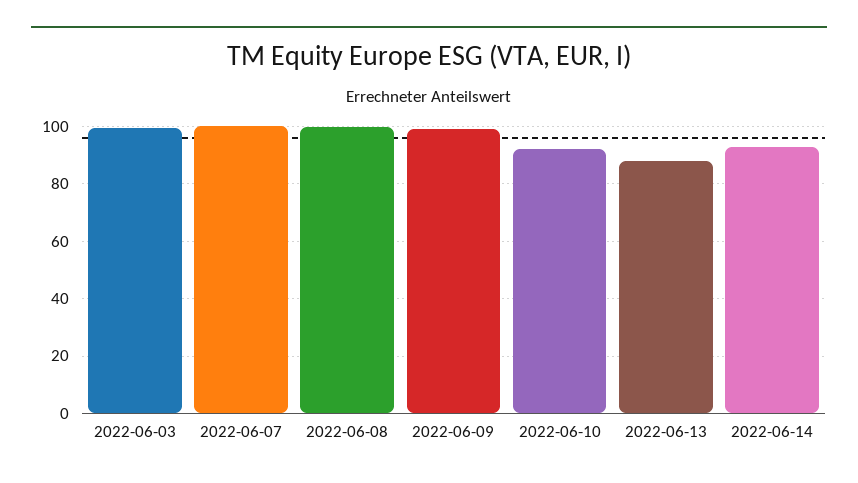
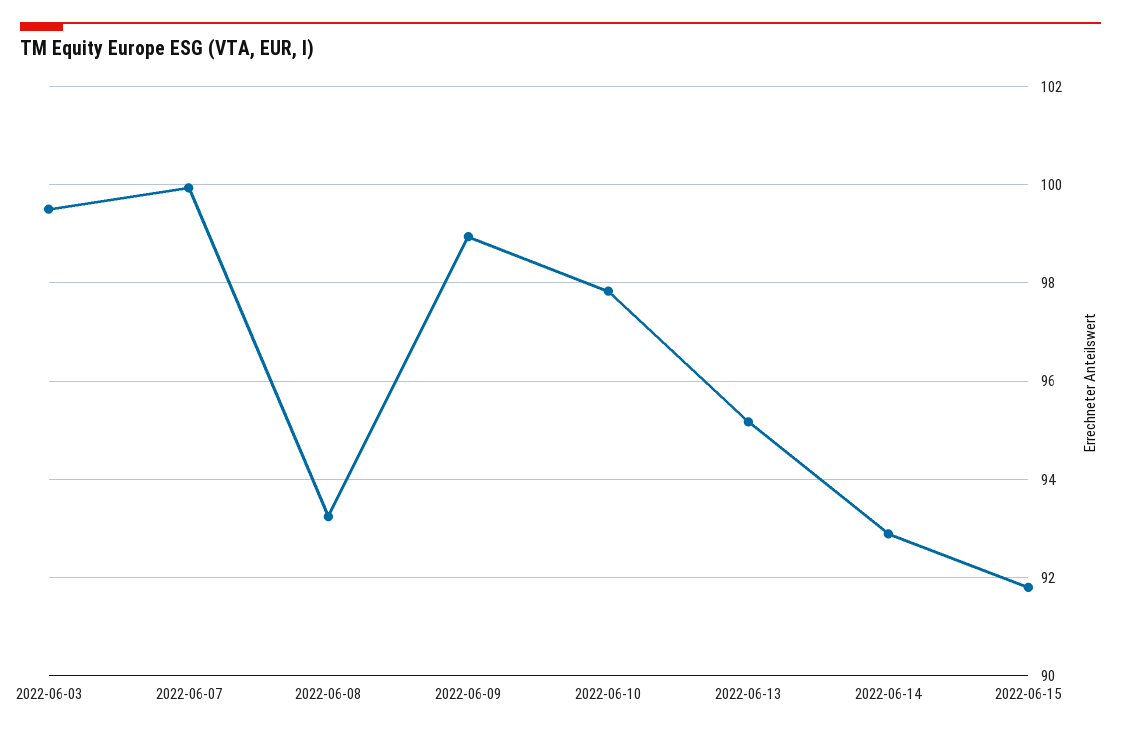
2022-06-08: 100 -> 93.2
2022-06-10: 92.5 -> 97.8
2022-06-13: 87.5 -> 95.2
2022-06-15: none -> 91.8

